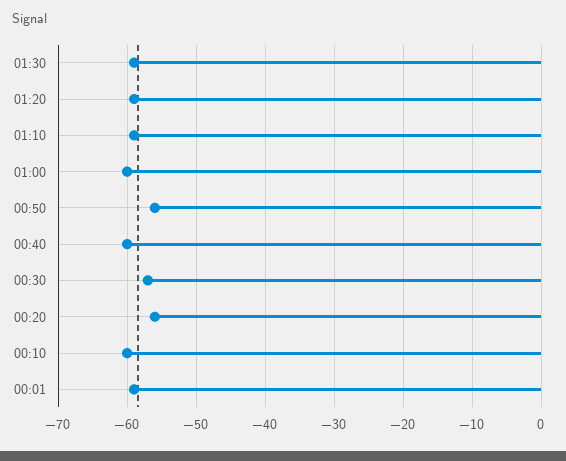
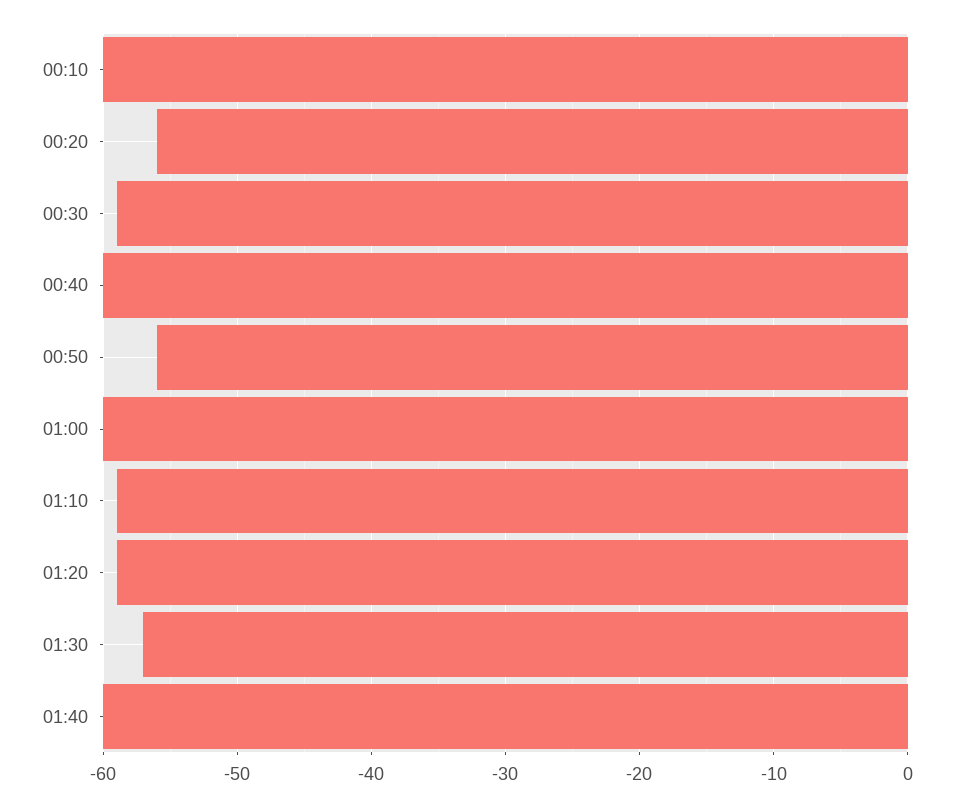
01:30: -59 -> -57
00:30: -57 -> -59
00:01: -59 -> none
01:40: none -> -60

